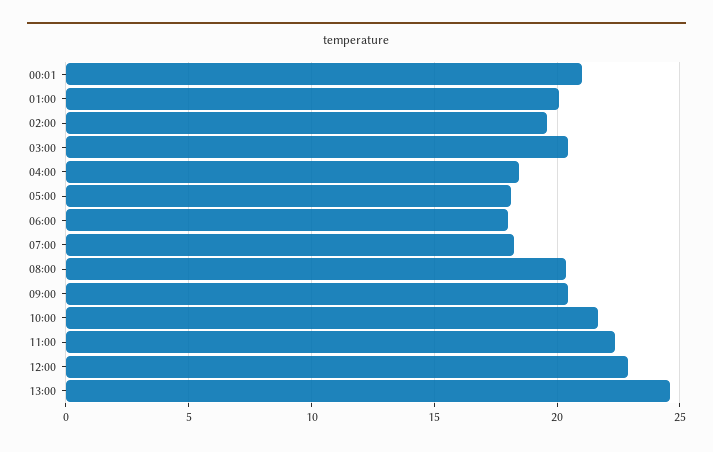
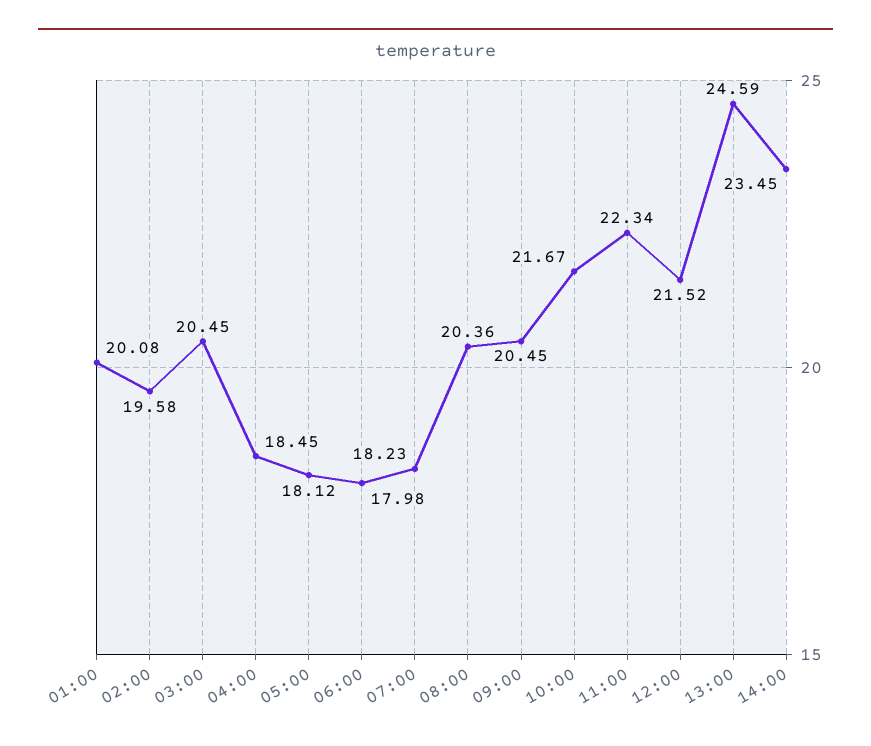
00:01: 21 -> none
12:00: 23 -> 21.52
14:00: none -> 23.45

